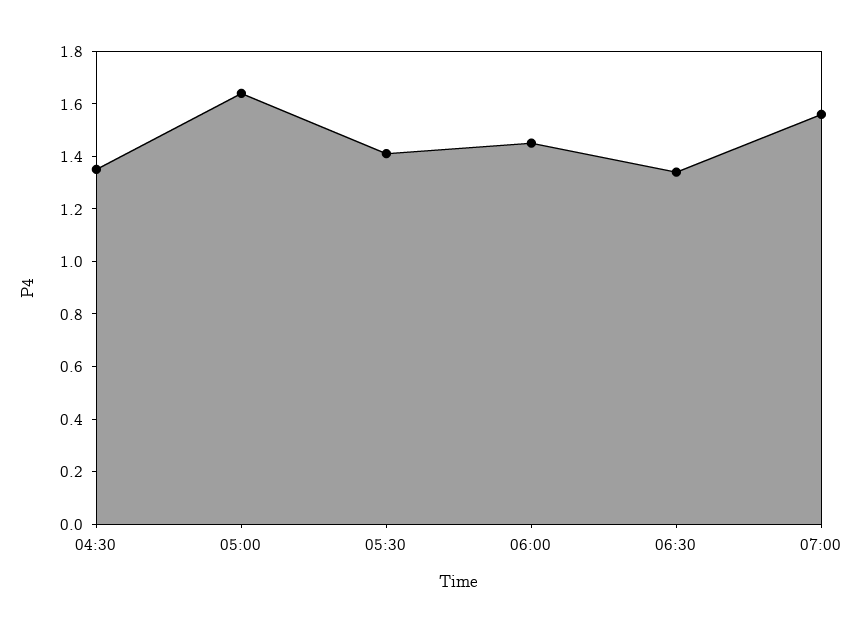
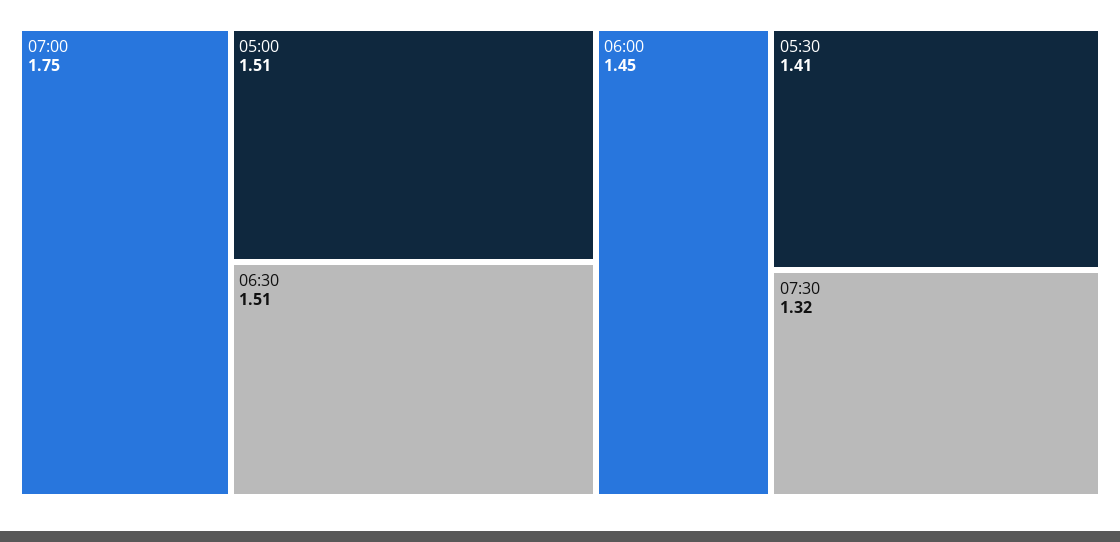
04:30: 1.35 -> none
05:00: 1.65 -> 1.51
06:30: 1.35 -> 1.51
07:00: 1.55 -> 1.75
07:30: none -> 1.32

